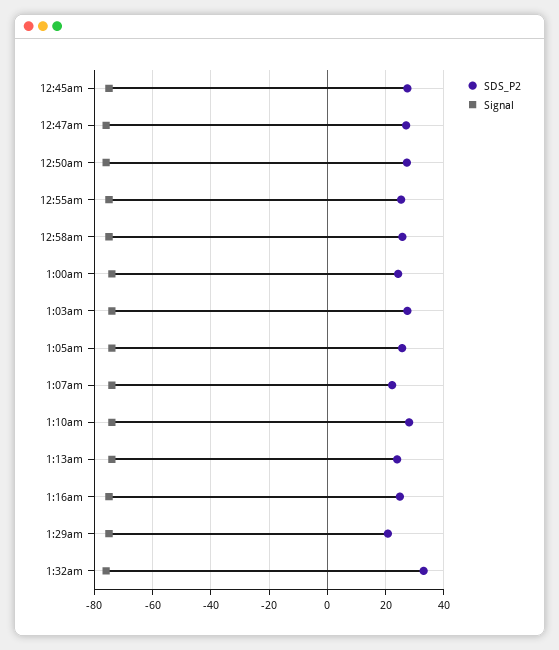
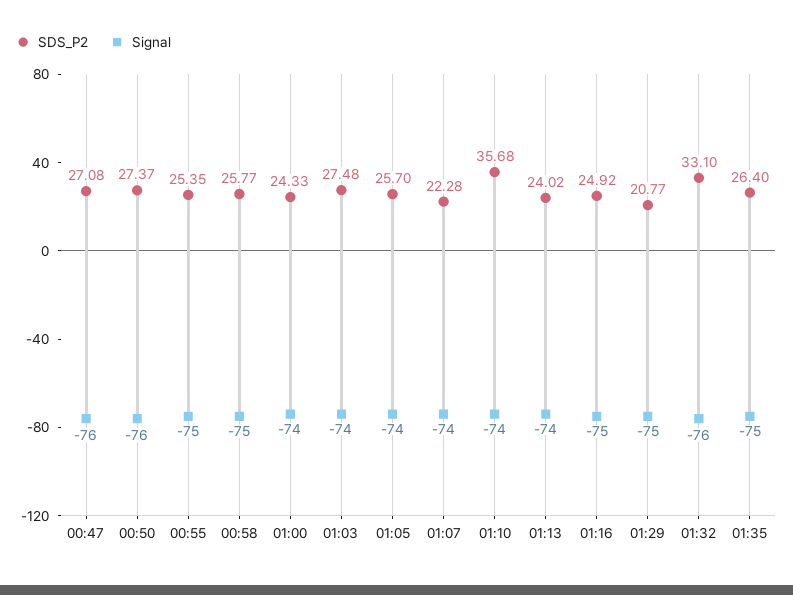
SDS_P2, 12:45am: 27.5 -> none
Signal, 12:45am: -75 -> none
SDS_P2, 1:10am: 27.5 -> 35.68
SDS_P2, 01:35: none -> 26.4
Signal, 01:35: none -> -75

